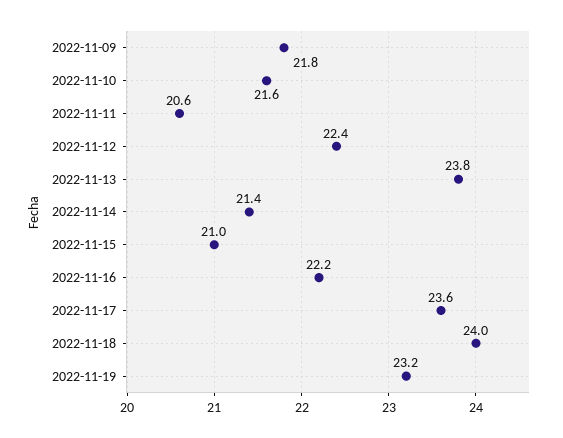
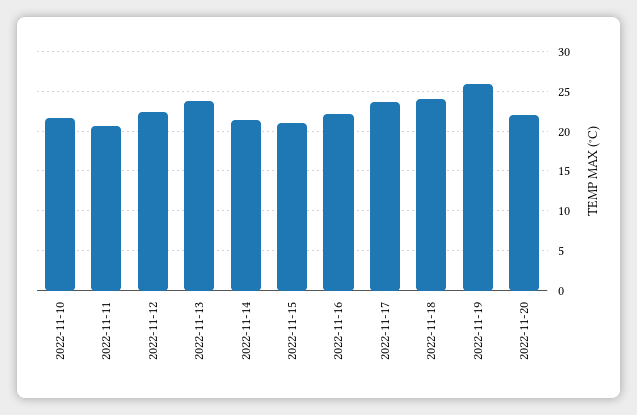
2022-11-09: 21.8 -> none
2022-11-19: 23.2 -> 26
2022-11-20: none -> 22

